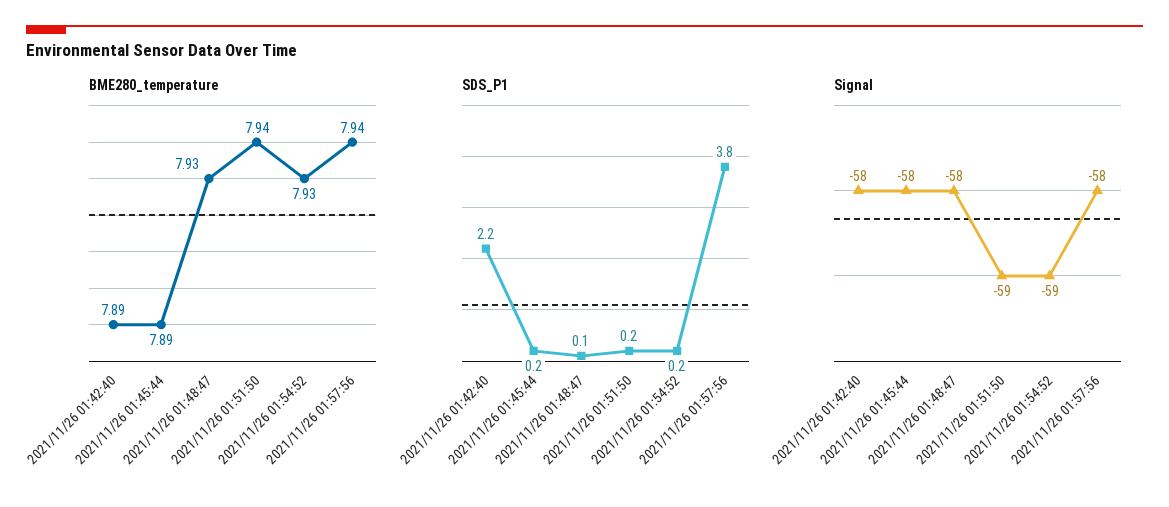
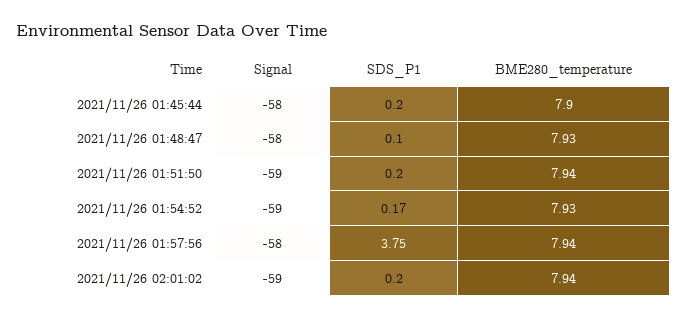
BME280_temperature, 2021/11/26 01:42:40: 7.89 -> none
BME280_temperature, 2021/11/26 01:45:44: 7.89 -> 7.9
SDS_P1, 2021/11/26 01:42:40: 2.2 -> none
Signal, 2021/11/26 01:42:40: -58 -> none
Signal, 2021/11/26 02:01:02: none -> -59
SDS_P1, 2021/11/26 02:01:02: none -> 0.2
BME280_temperature, 2021/11/26 02:01:02: none -> 7.94

